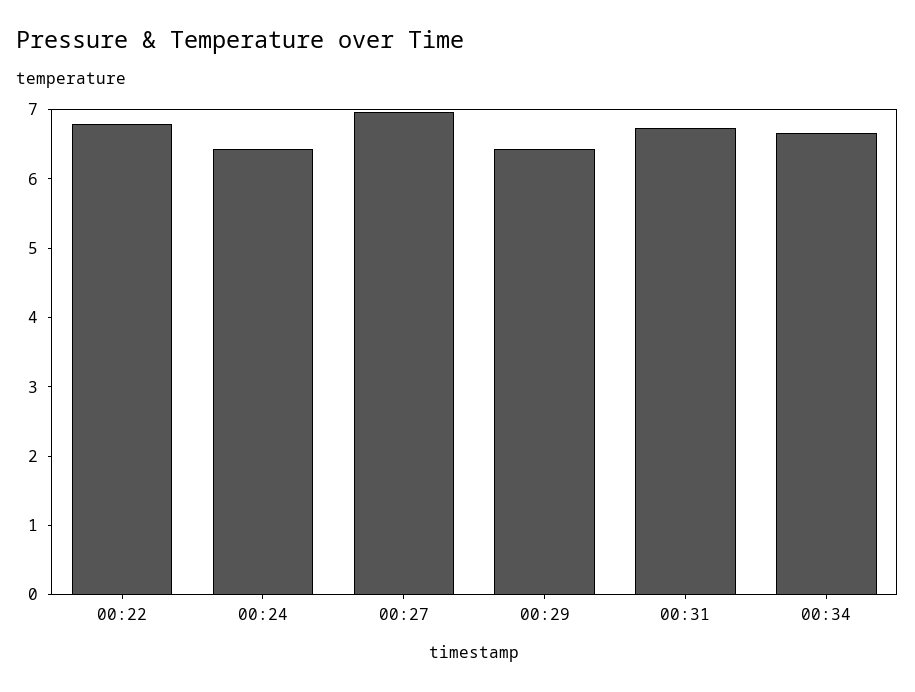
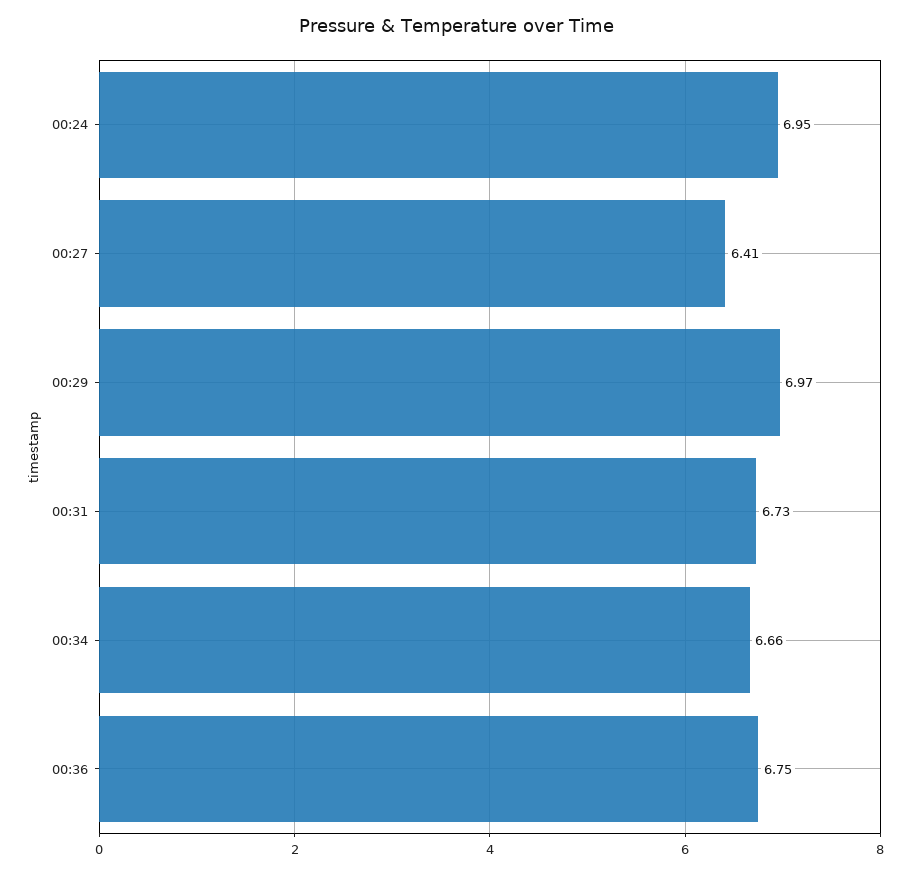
00:22: 6.8 -> none
00:24: 6.4 -> 6.95
00:27: 7 -> 6.41
00:29: 6.4 -> 6.97
00:36: none -> 6.75

